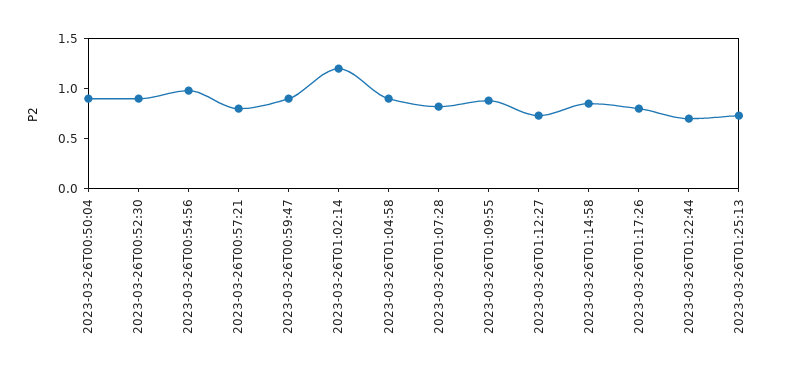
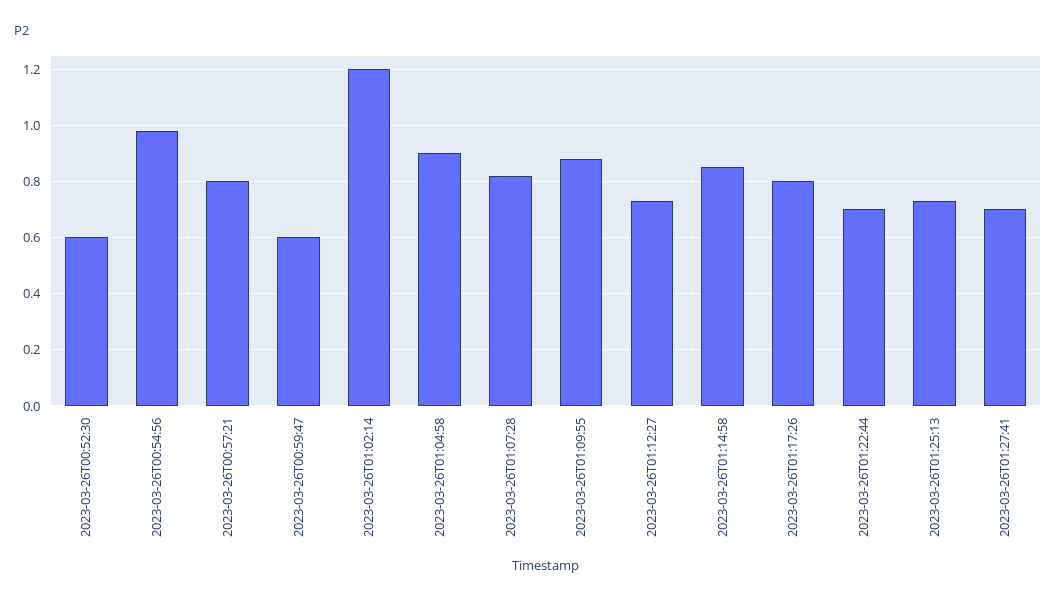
2023-03-26T00:50:04: 0.9 -> none
2023-03-26T00:52:30: 0.9 -> 0.6
2023-03-26T00:59:47: 0.9 -> 0.6
2023-03-26T01:27:41: none -> 0.7

